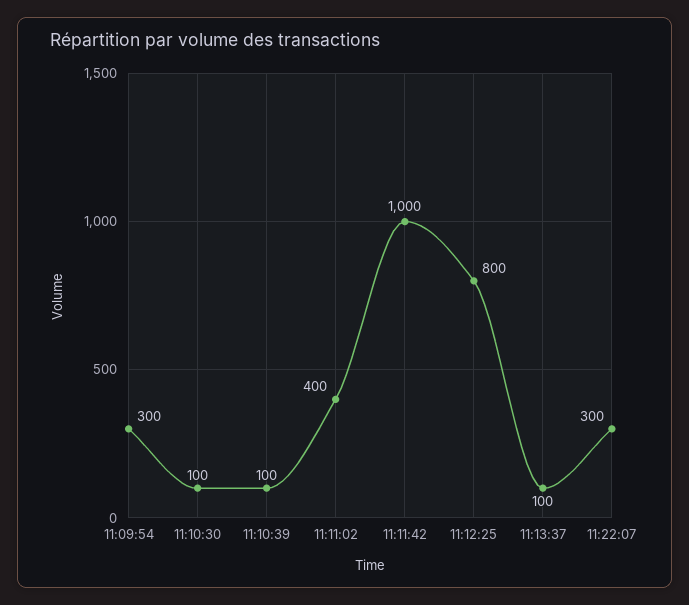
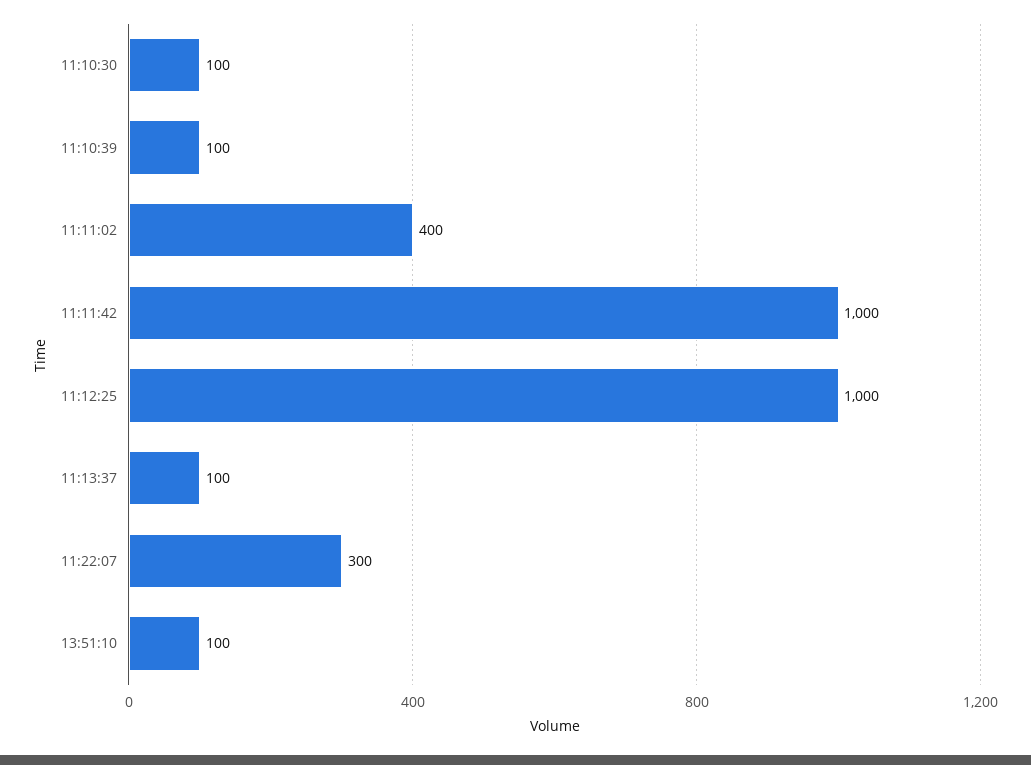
11:09:54: 300 -> none
11:12:25: 800 -> 1000
13:51:10: none -> 100

